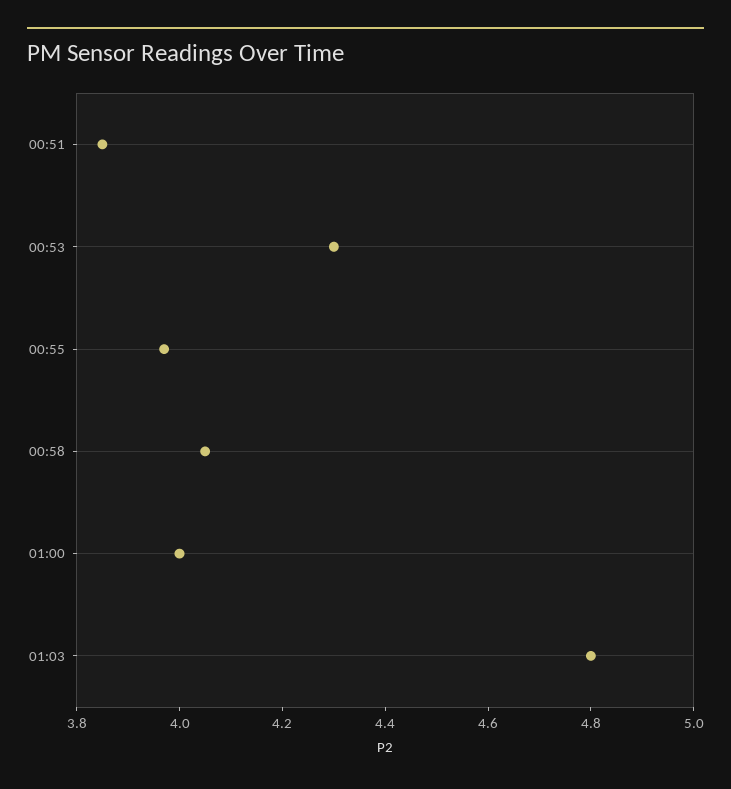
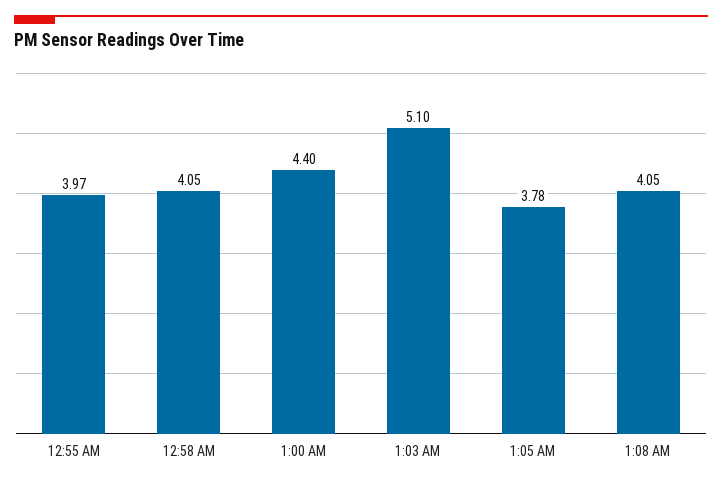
00:51: 3.85 -> none
00:53: 4.3 -> none
01:00: 4 -> 4.4
01:03: 4.8 -> 5.1
1:05 AM: none -> 3.78
1:08 AM: none -> 4.05

